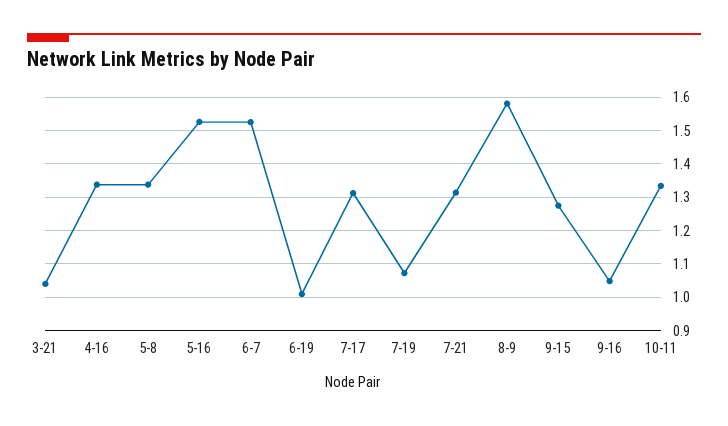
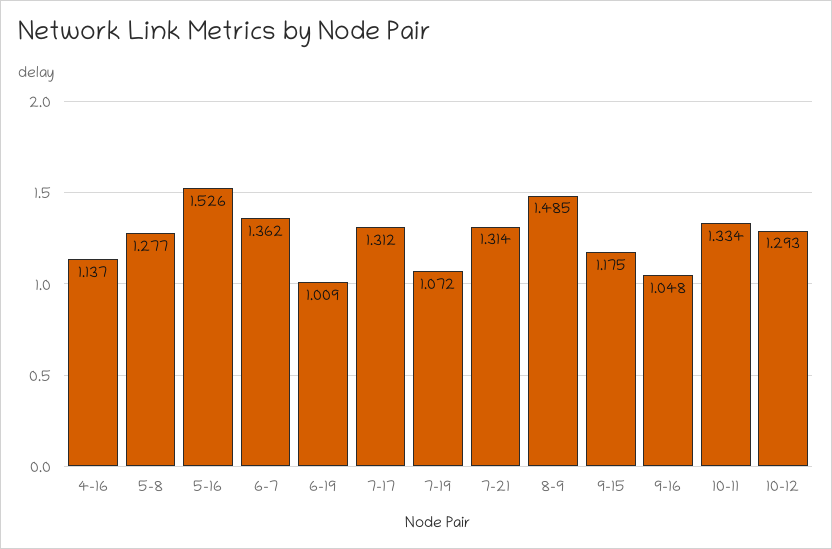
3-21: 1.04 -> none
4-16: 1.34 -> 1.137
5-8: 1.34 -> 1.277
6-7: 1.52 -> 1.362
8-9: 1.58 -> 1.485
9-15: 1.28 -> 1.175
10-12: none -> 1.293

